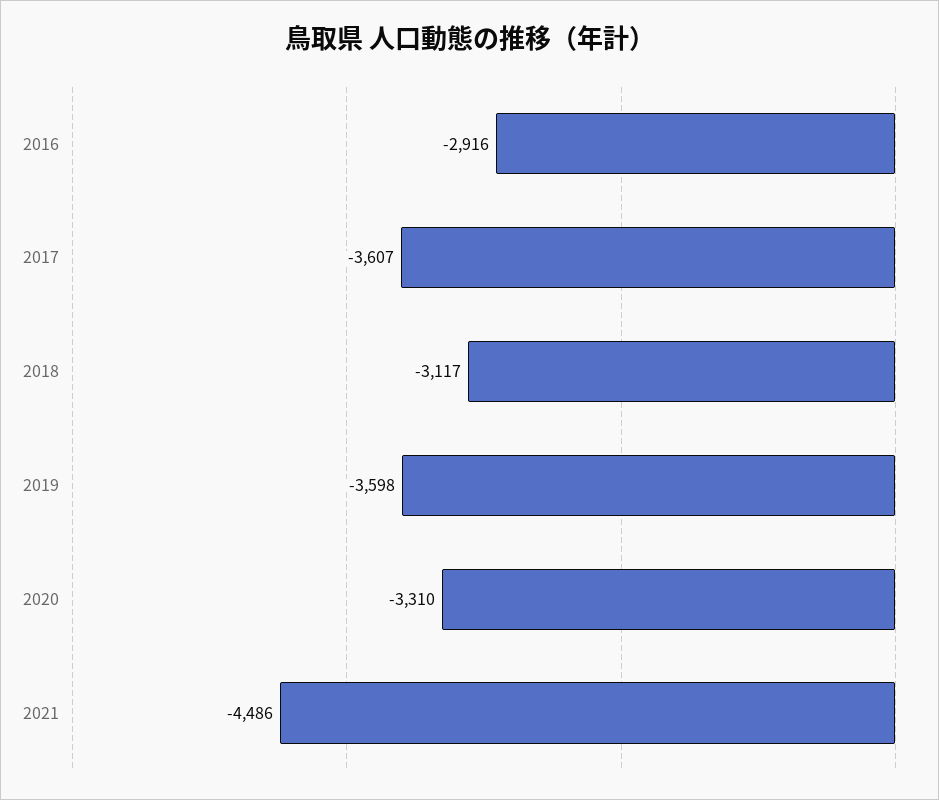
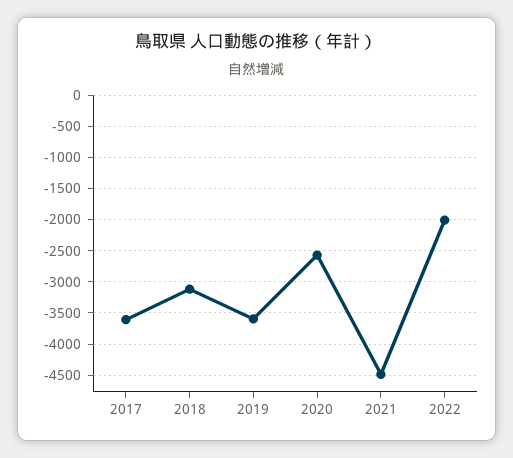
2016: -2916 -> none
2020: -3310 -> -2600
2022: none -> -2000

